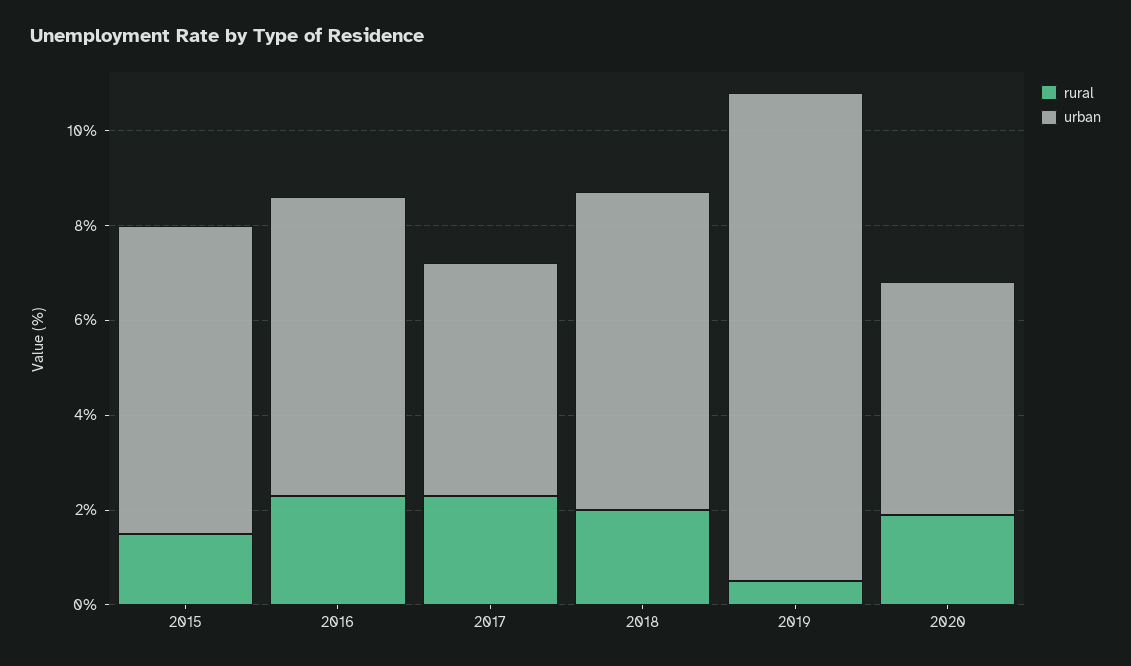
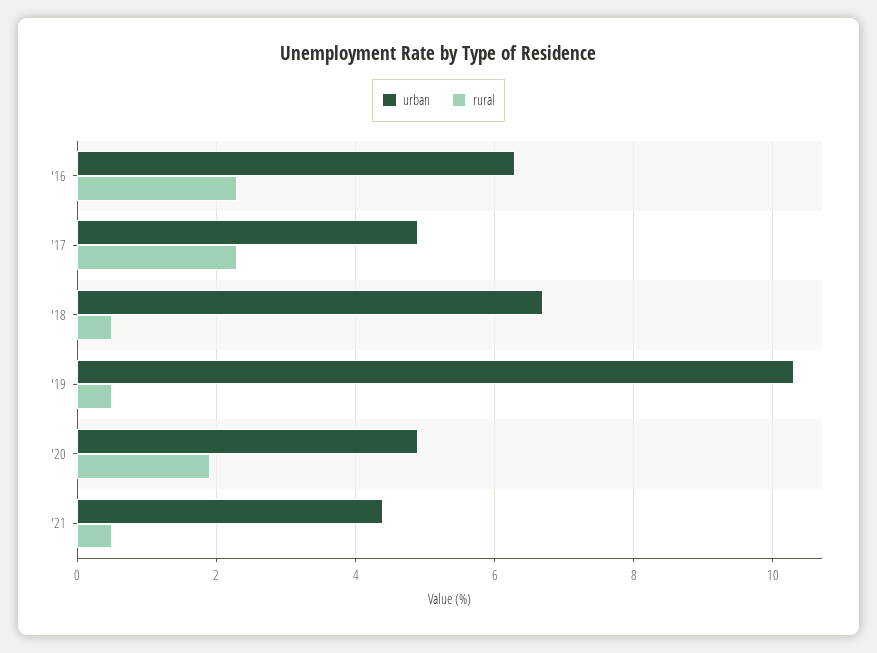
rural, 2015: 1.5 -> none
urban, 2015: 6.5 -> none
rural, 2018: 2 -> 0.5
urban, '21: none -> 4.5
rural, '21: none -> 0.5

